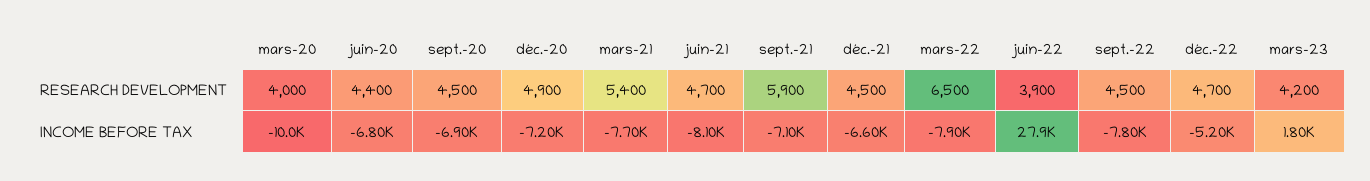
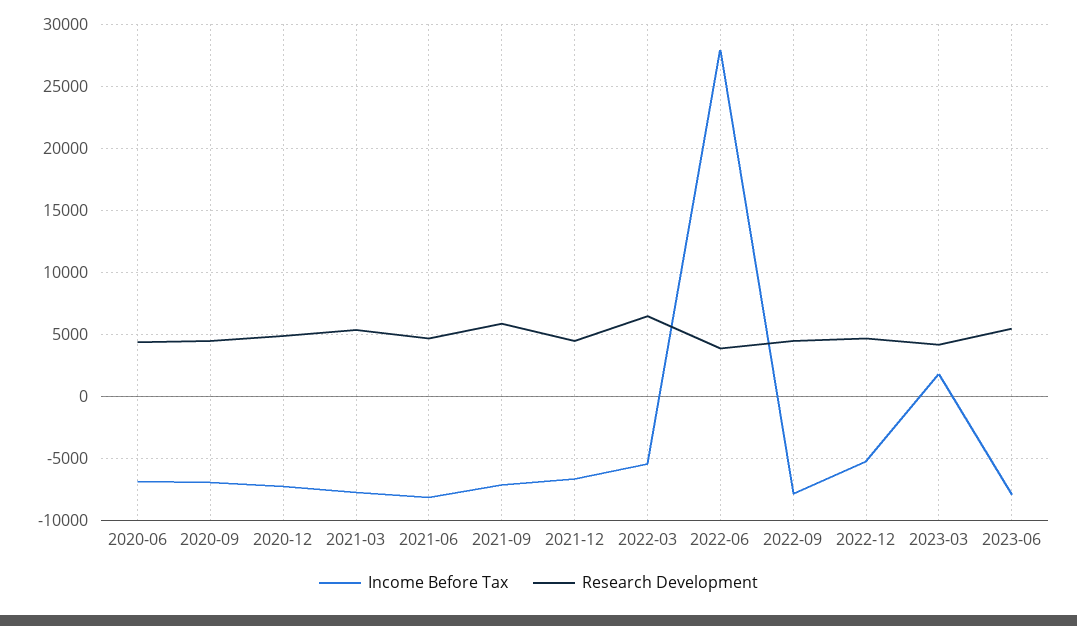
RESEARCH DEVELOPMENT, mars-20: 4000 -> none
INCOME BEFORE TAX, mars-20: -10000 -> none
INCOME BEFORE TAX, mars-22: -7900 -> -5500
INCOME BEFORE TAX, 2023-06: none -> -8000
RESEARCH DEVELOPMENT, 2023-06: none -> 5500

